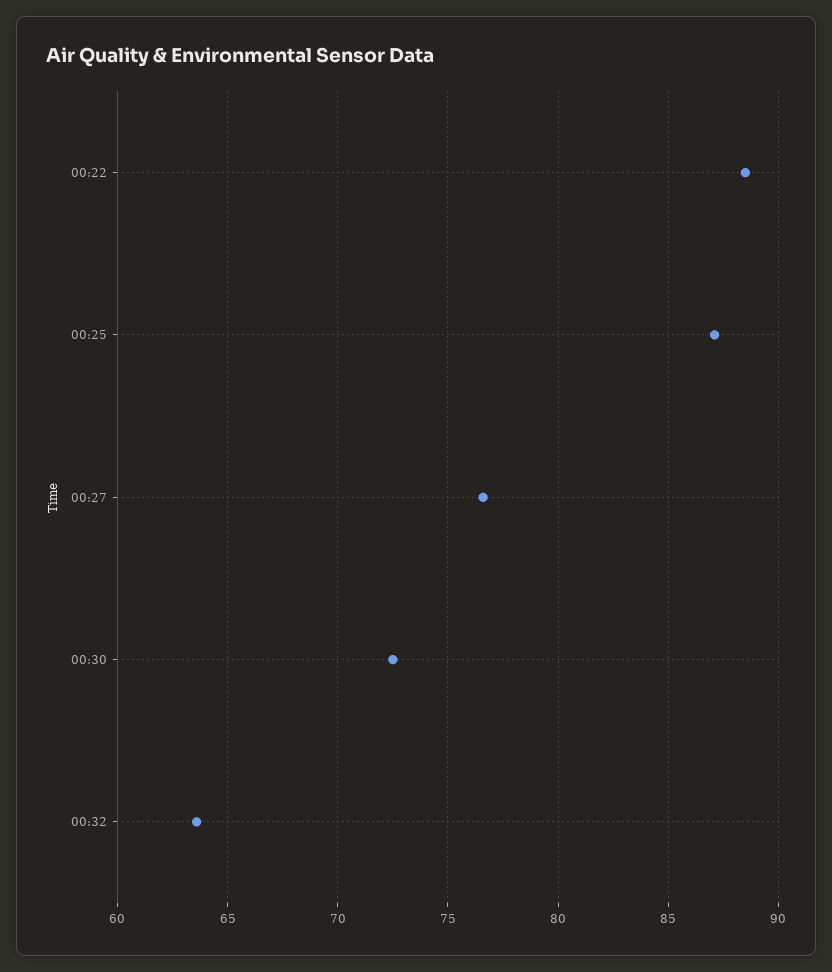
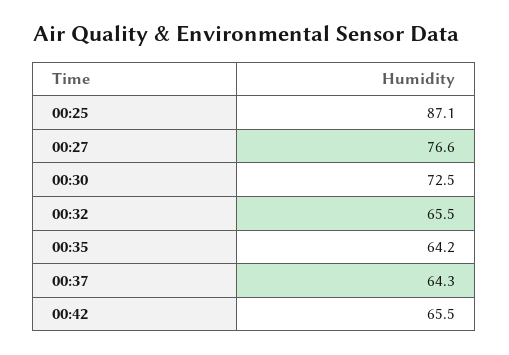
00:22: 88.5 -> none
00:32: 63.5 -> 65.5
00:35: none -> 64.2
00:37: none -> 64.3
00:42: none -> 65.5

